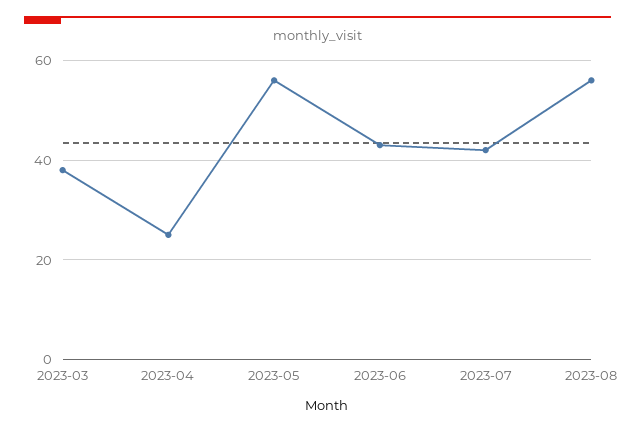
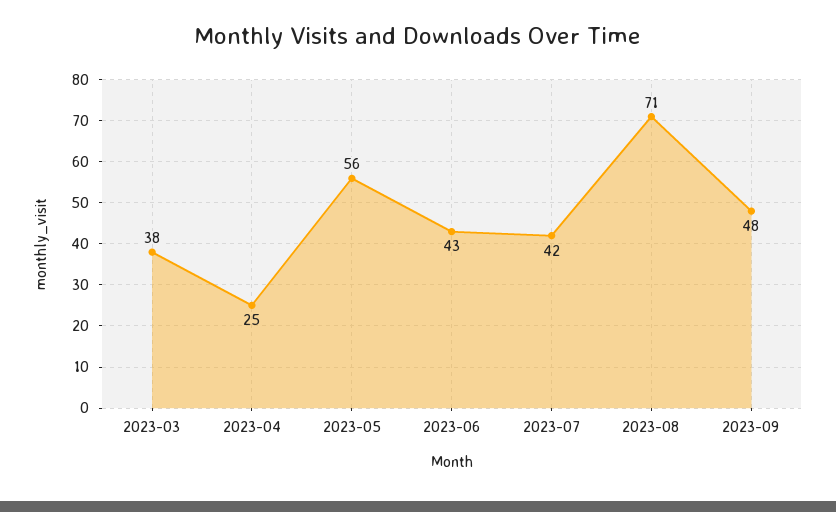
2023-08: 55 -> 71
2023-09: none -> 48

